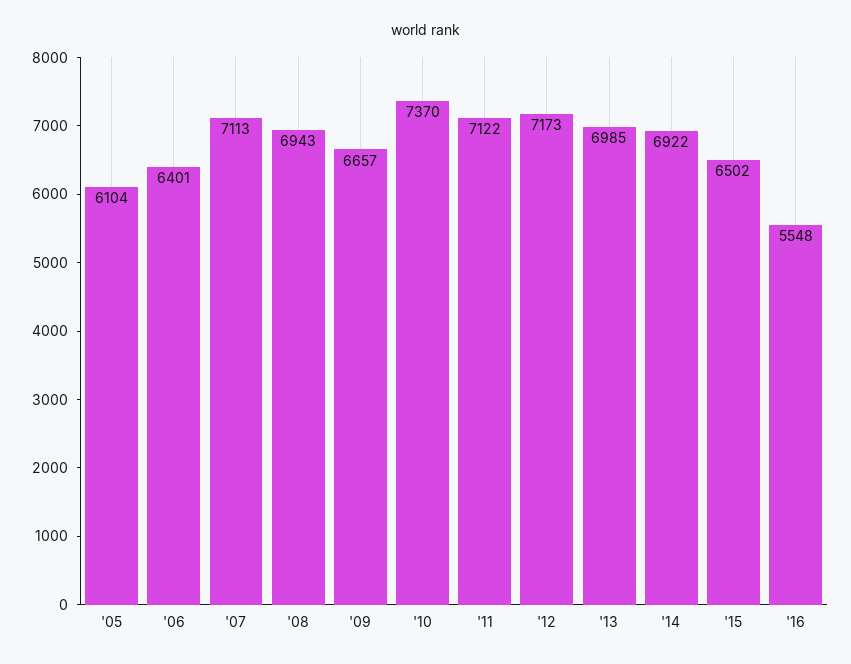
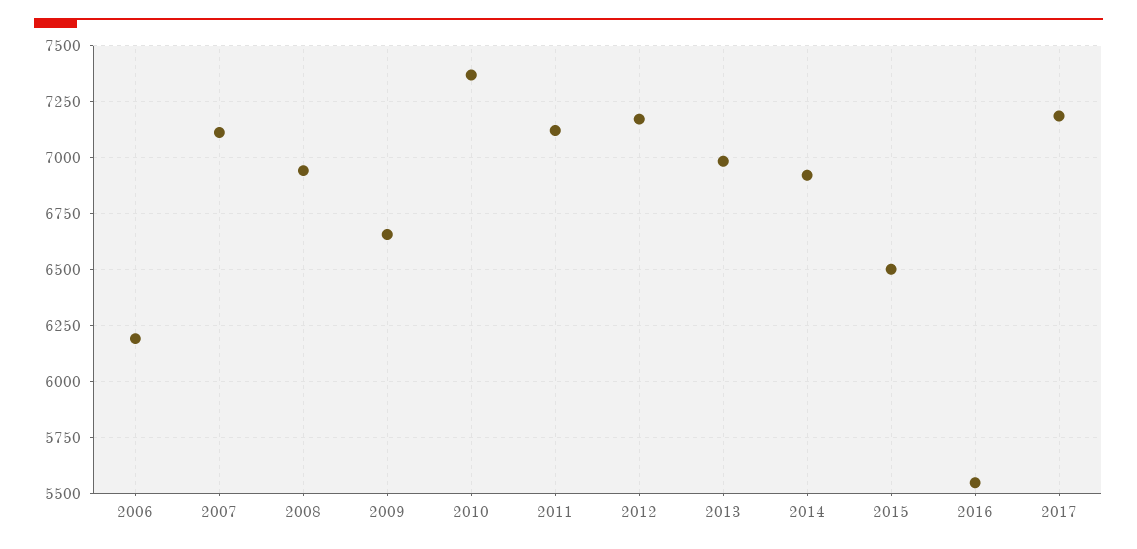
'05: 6104 -> none
'06: 6401 -> 6200
2017: none -> 7200

